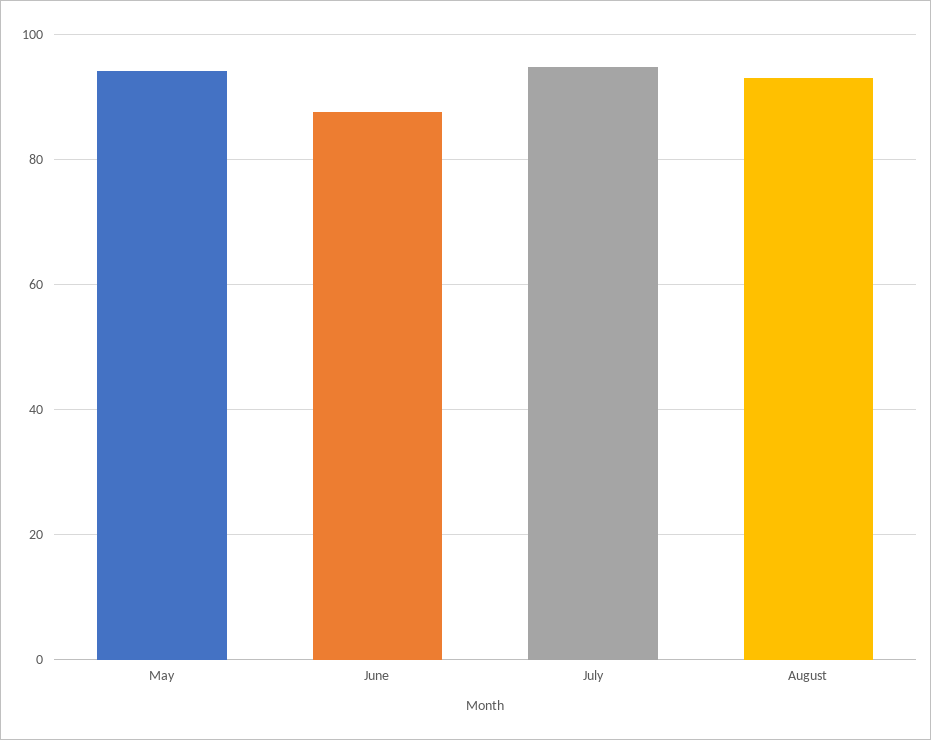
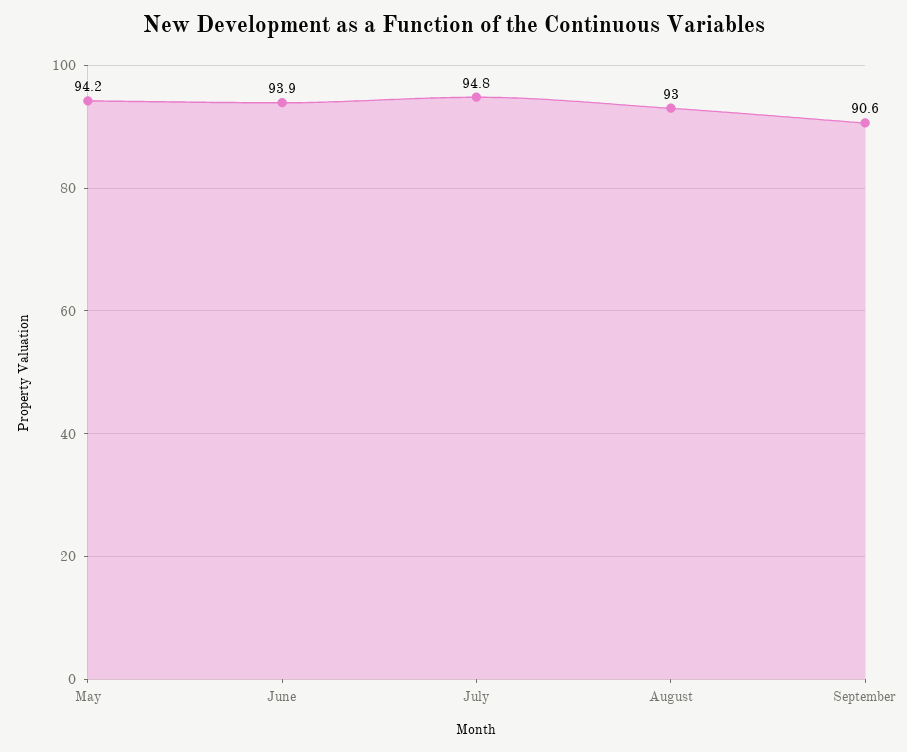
June: 88 -> 93.9
September: none -> 90.6

